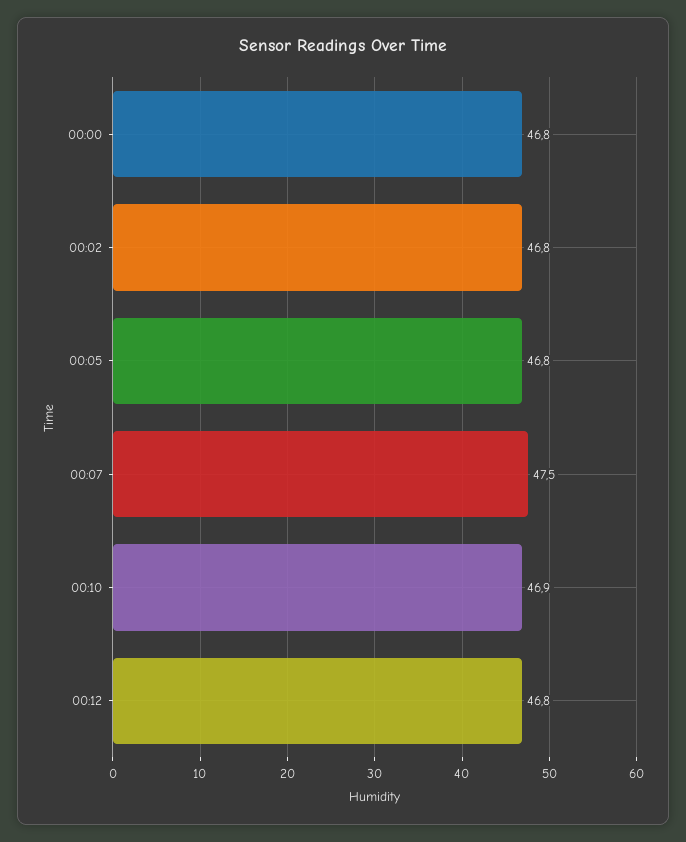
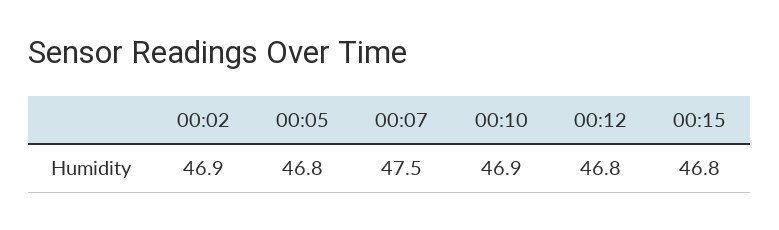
00:00: 46.8 -> none
00:02: 46.8 -> 46.9
00:15: none -> 46.8

